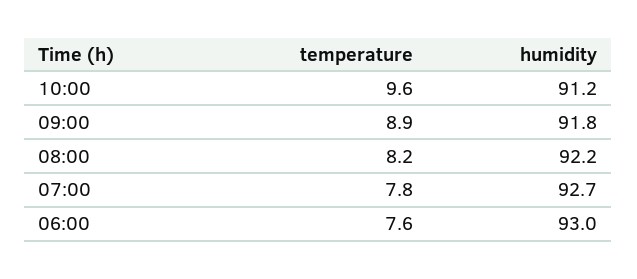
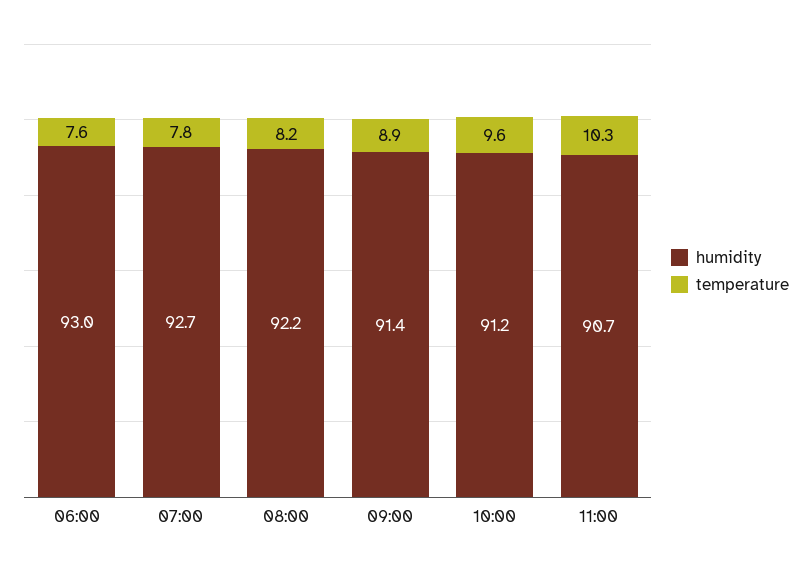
humidity, 09:00: 91.8 -> 91.4
humidity, 11:00: none -> 90.7
temperature, 11:00: none -> 10.3

